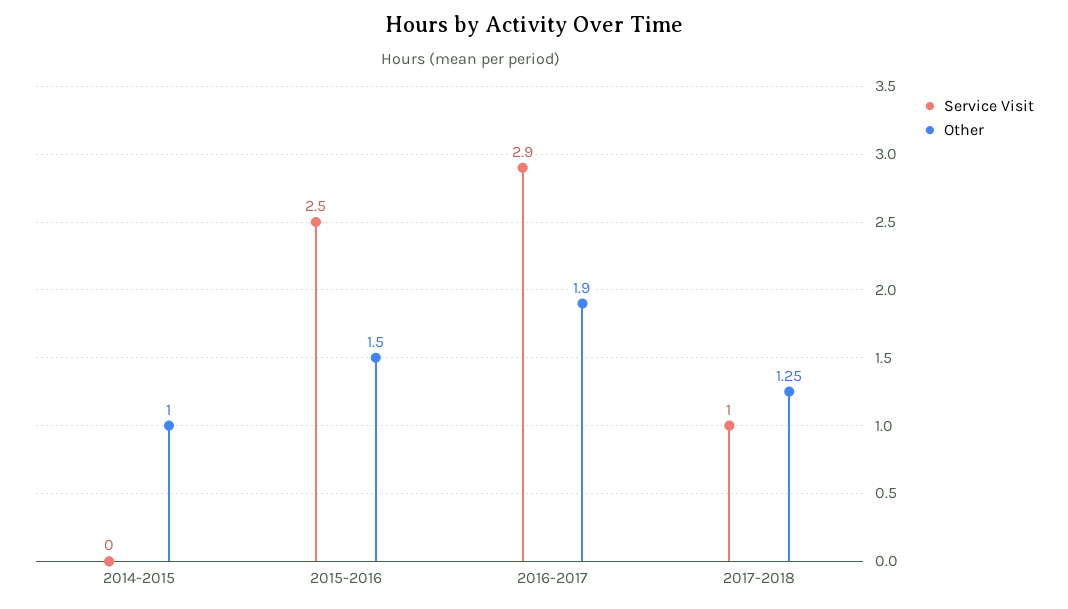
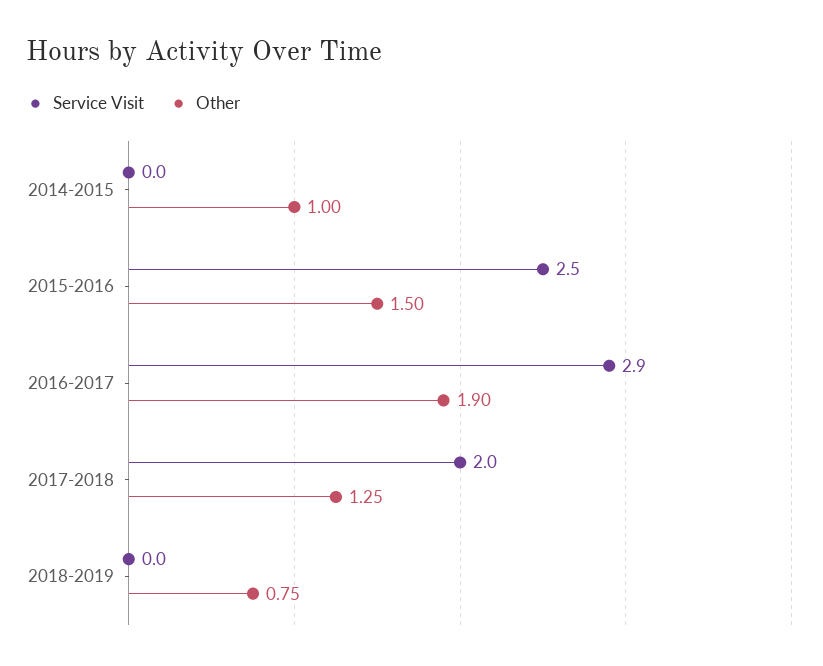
Service Visit, 2017-2018: 1 -> 2
Service Visit, 2018-2019: none -> 0
Other, 2018-2019: none -> 0.75

